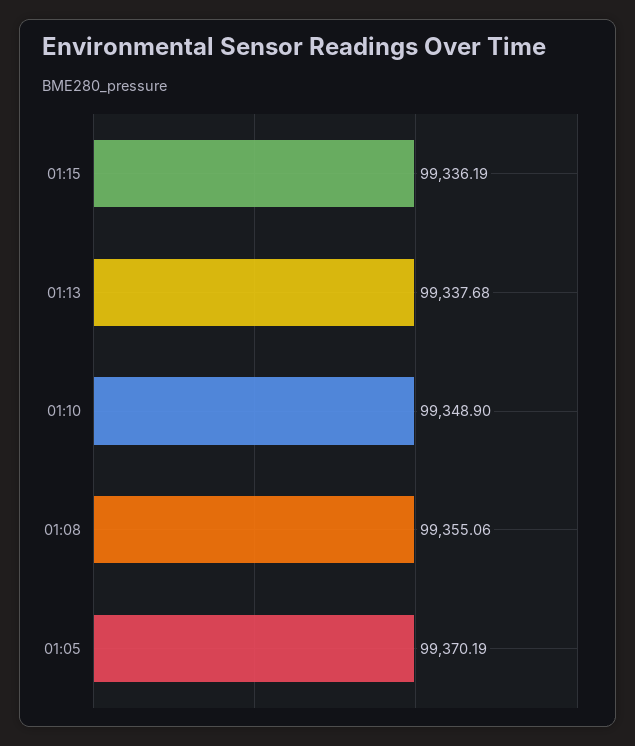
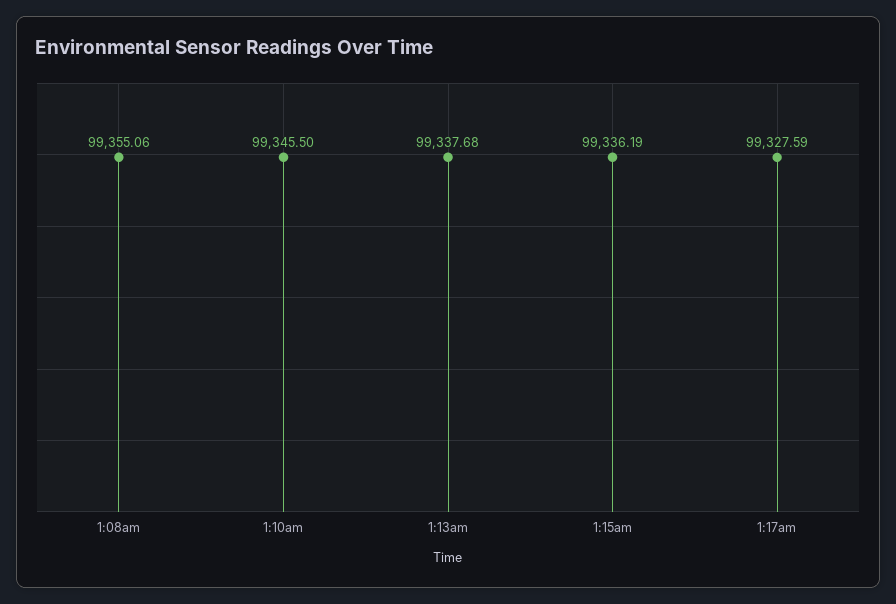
01:10: 99348.9 -> 99345.5
01:05: 99370.19 -> none
1:17am: none -> 99327.59

